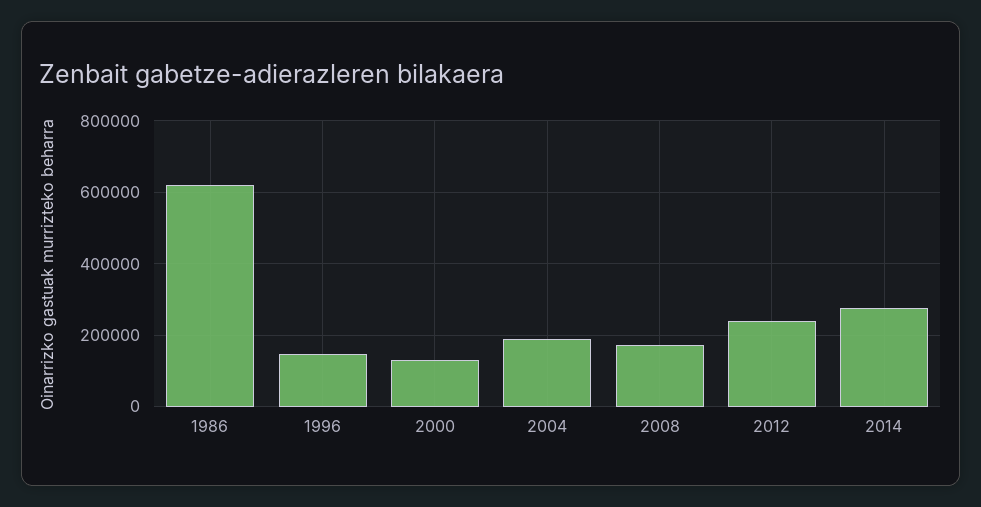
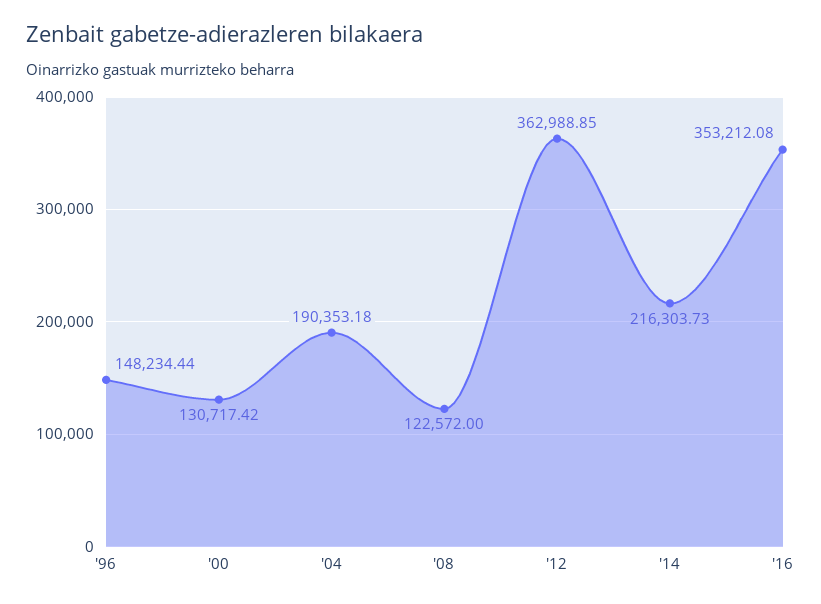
1986: 620000 -> none
2008: 180000 -> 122572
2012: 240000 -> 362988.85
2014: 280000 -> 216303.73
'16: none -> 353212.08

